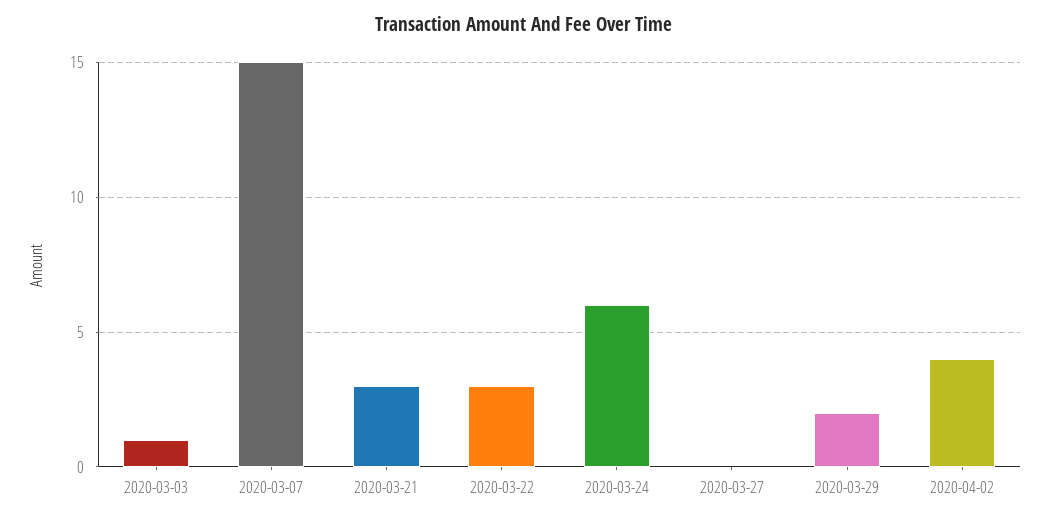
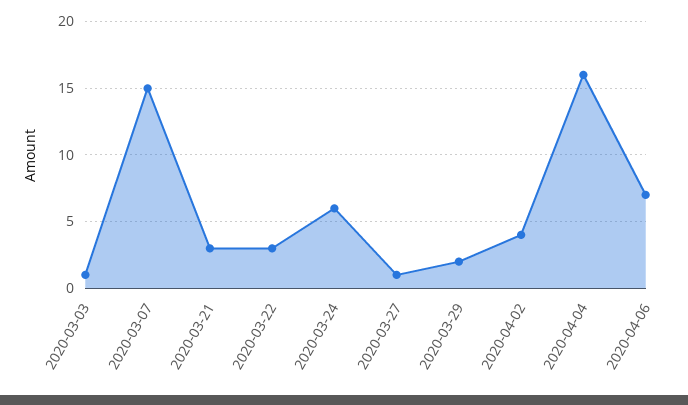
2020-03-27: 0 -> 1
2020-04-04: none -> 16
2020-04-06: none -> 7

